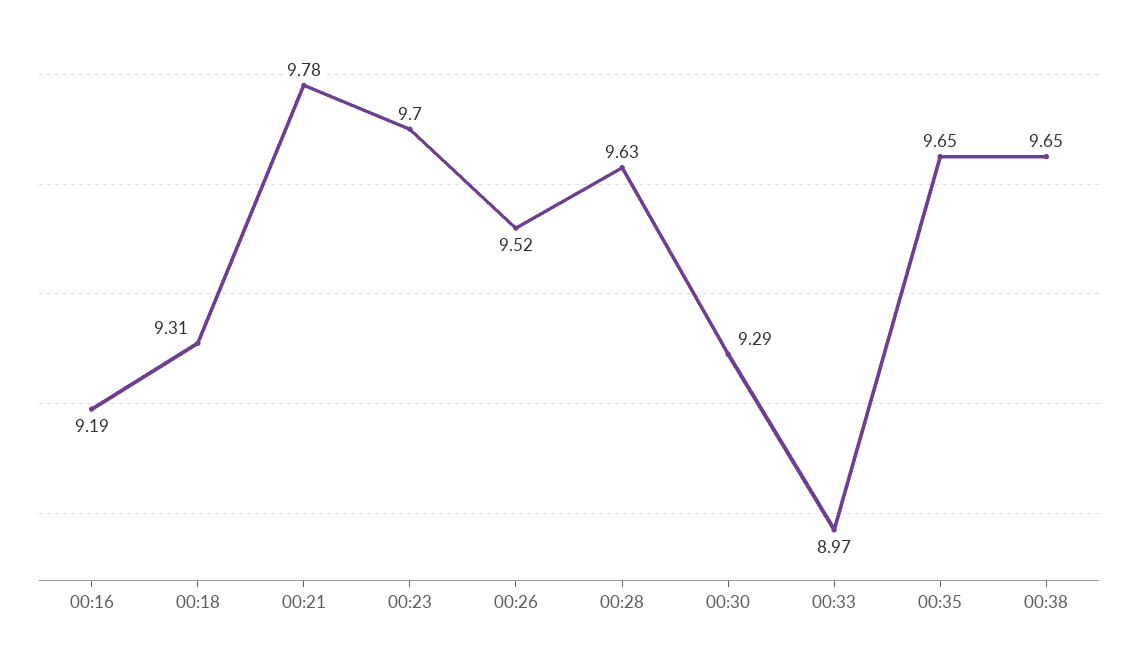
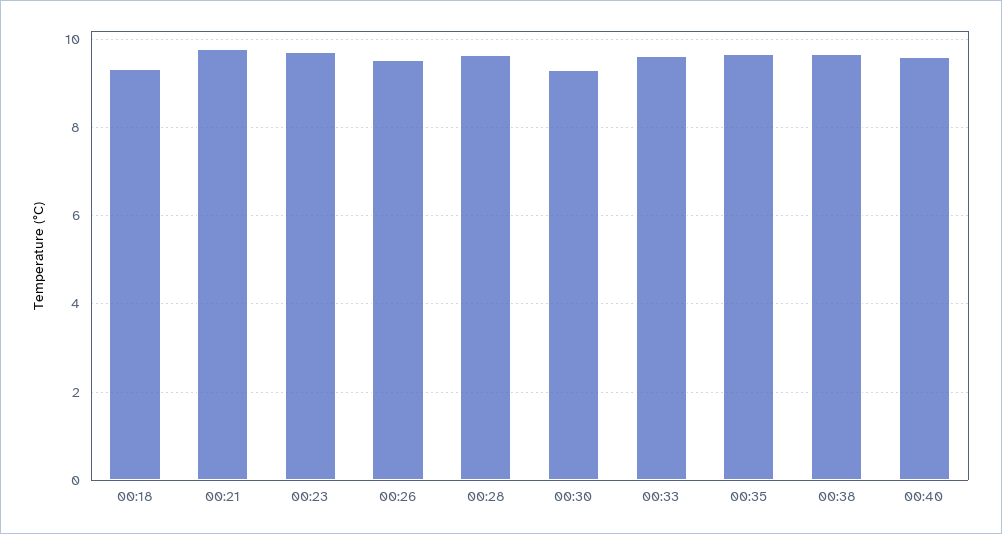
00:16: 9.19 -> none
00:33: 8.97 -> 9.6
00:40: none -> 9.6

